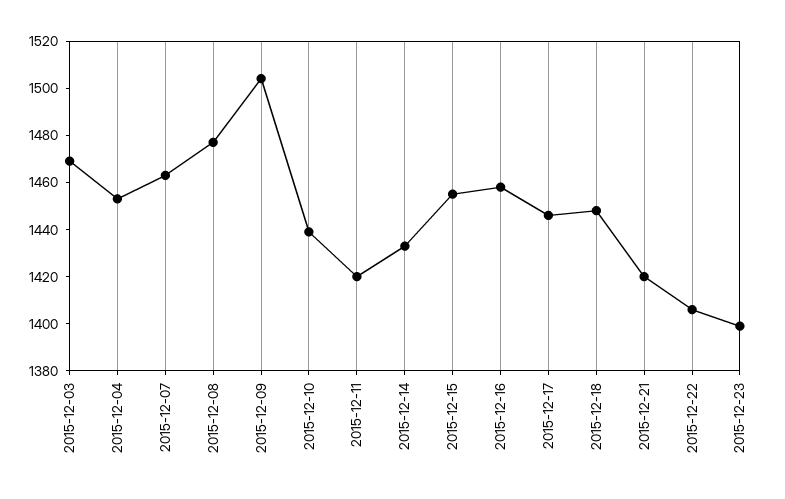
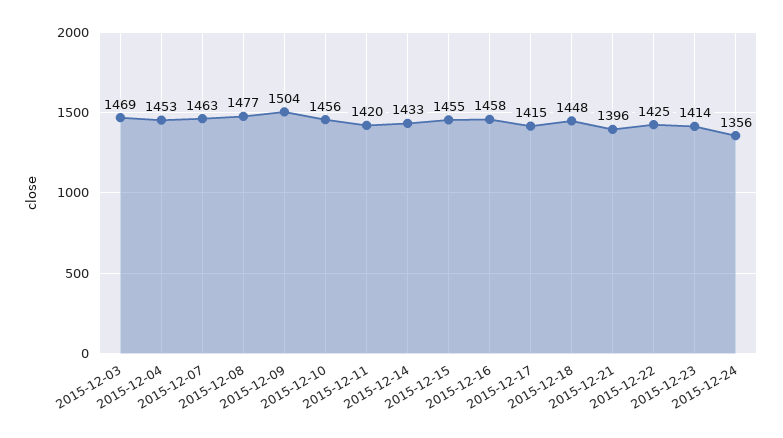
2015-12-10: 1440 -> 1456
2015-12-17: 1445 -> 1415
2015-12-21: 1420 -> 1396
2015-12-22: 1405 -> 1425
2015-12-23: 1400 -> 1414
2015-12-24: none -> 1356

